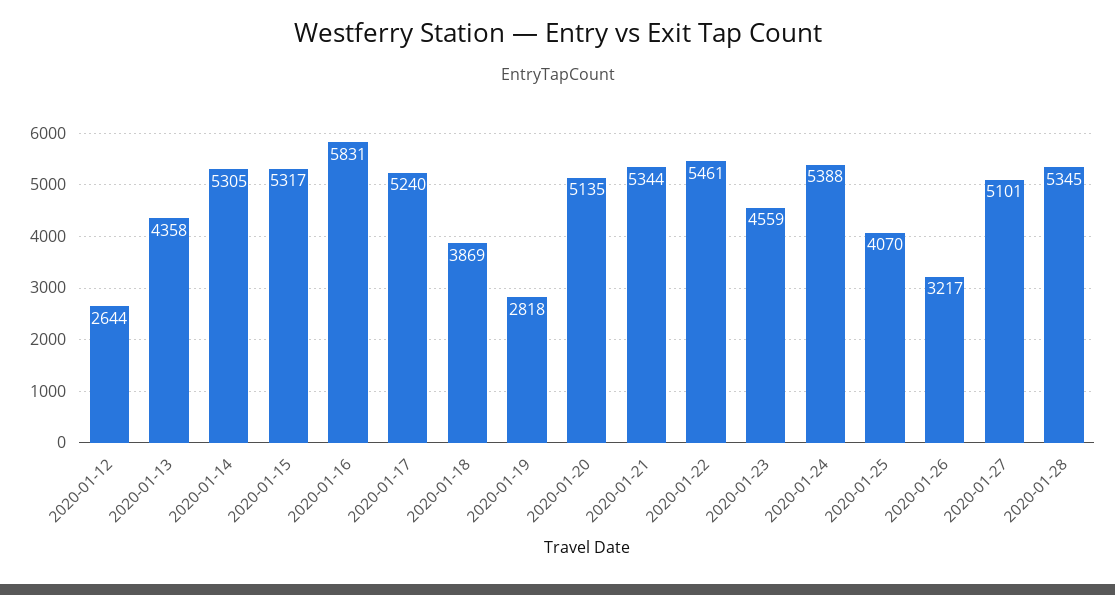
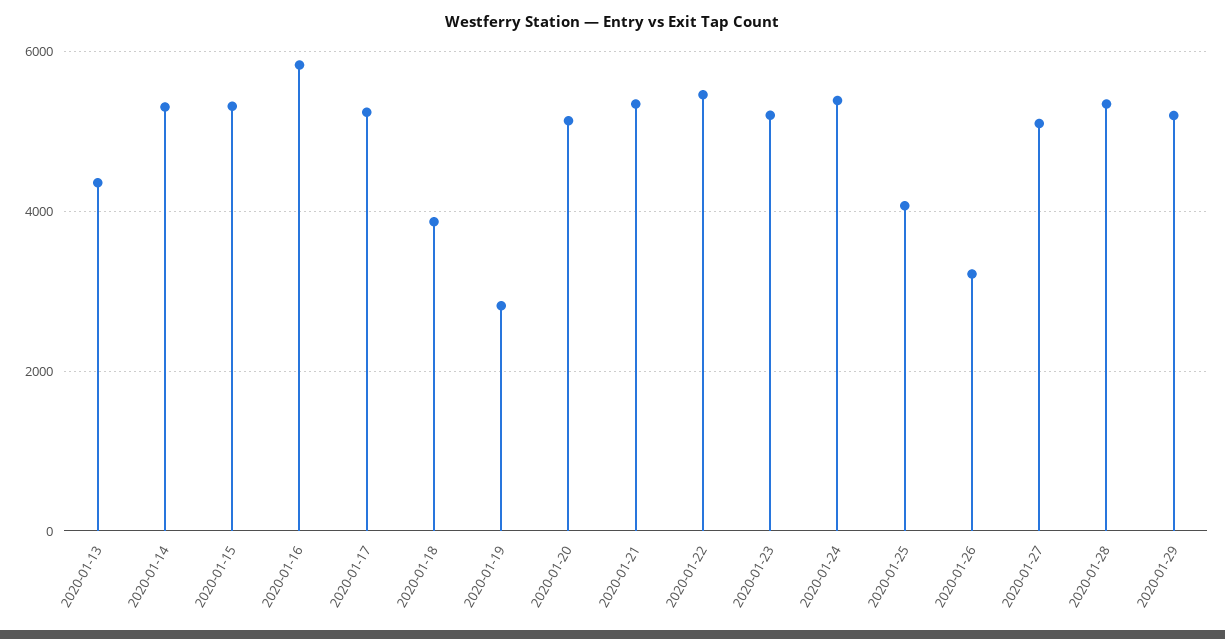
2020-01-12: 2644 -> none
2020-01-23: 4559 -> 5200
2020-01-29: none -> 5200

